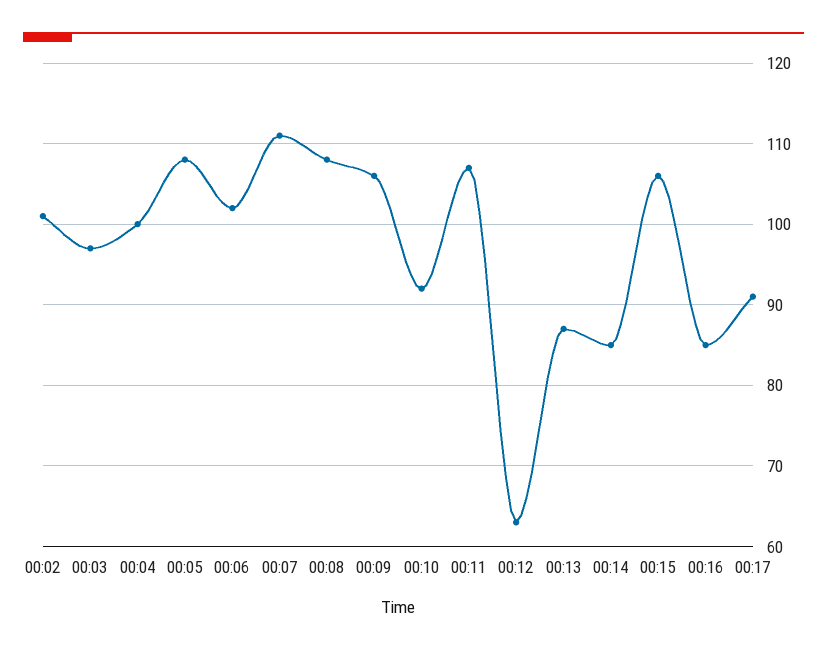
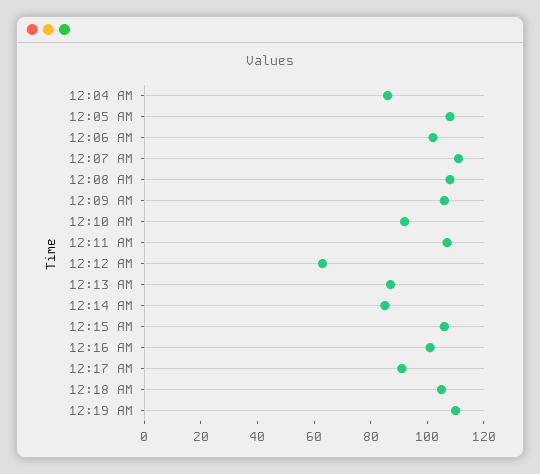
00:02: 101 -> none
00:03: 97 -> none
00:04: 100 -> 85
00:16: 85 -> 100
12:18 AM: none -> 105
12:19 AM: none -> 110

